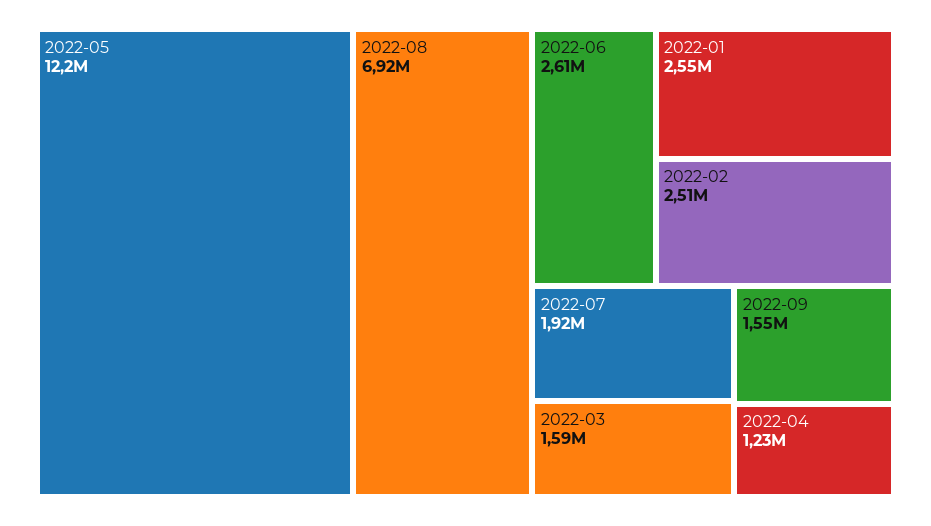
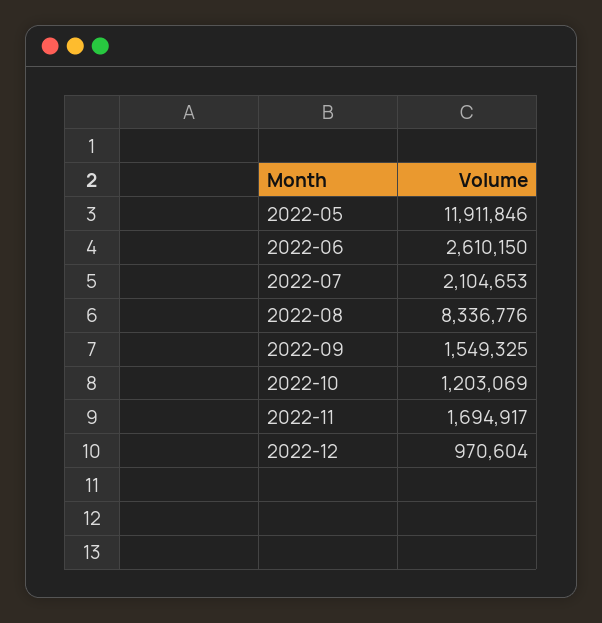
2022-05: 12200000 -> 11911846
2022-08: 6920000 -> 8336776
2022-01: 2550000 -> none
2022-02: 2510000 -> none
2022-07: 1920000 -> 2104653
2022-03: 1590000 -> none
2022-04: 1230000 -> none
2022-10: none -> 1203069
2022-11: none -> 1694917
2022-12: none -> 970604

